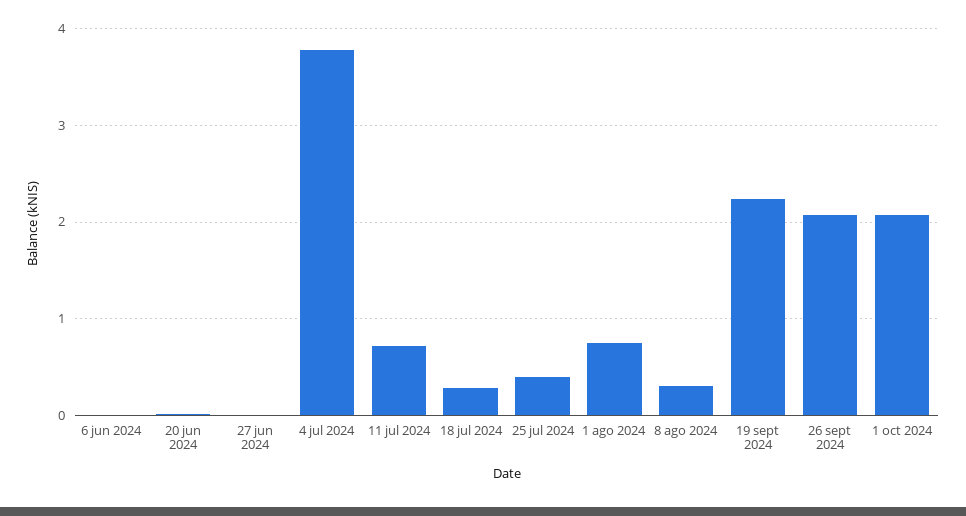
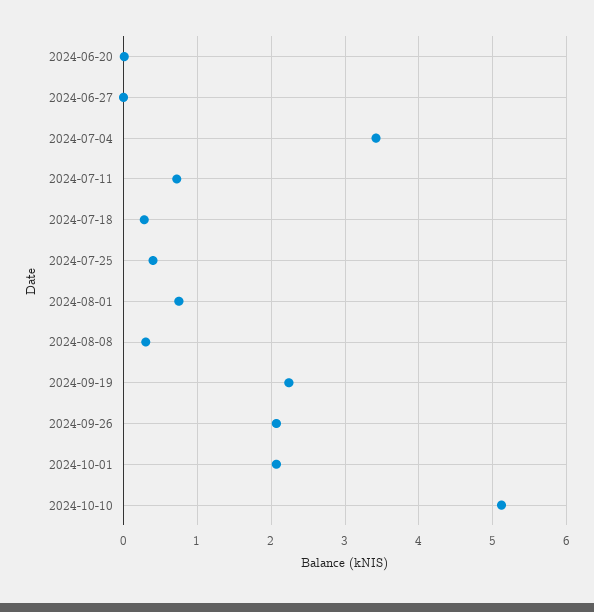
6 jun 2024: 0 -> none
4 jul 2024: 3.8 -> 3.4
2024-10-10: none -> 5.1

